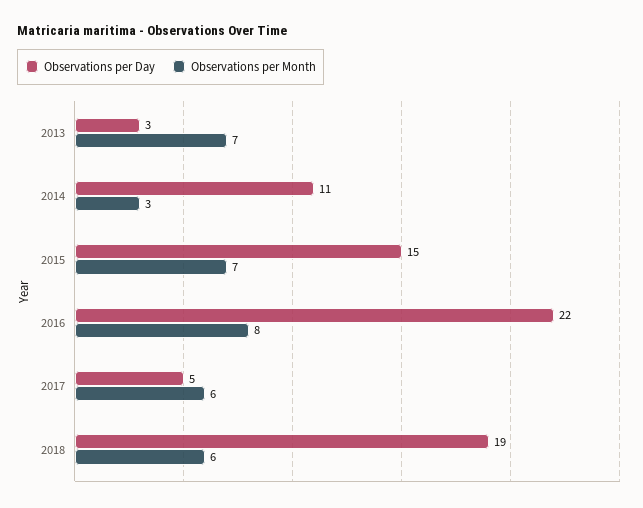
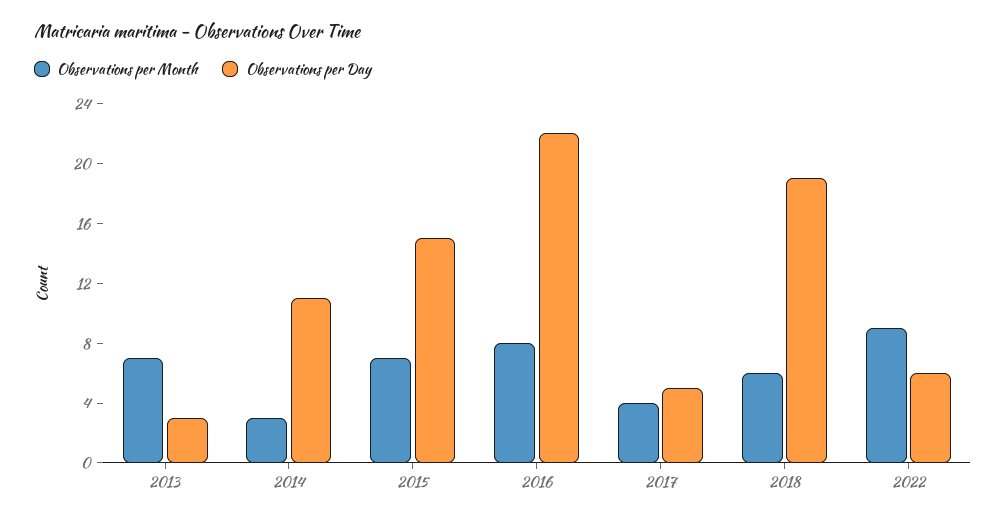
Observations per Month, 2017: 6 -> 4
Observations per Month, 2022: none -> 9
Observations per Day, 2022: none -> 6

